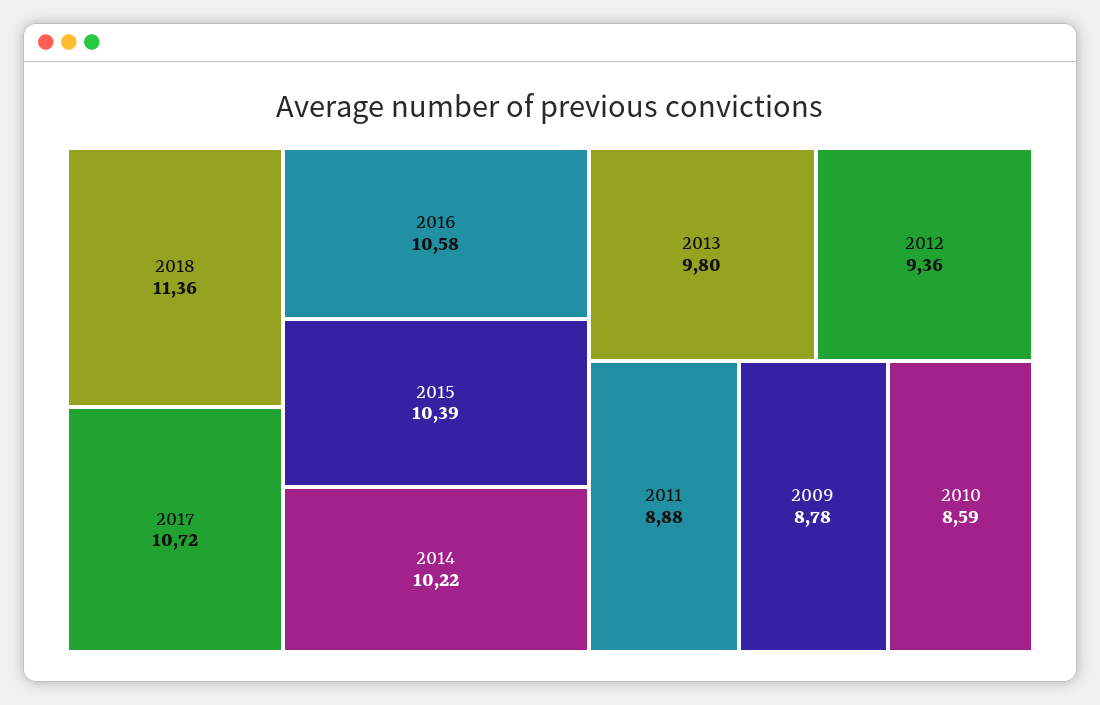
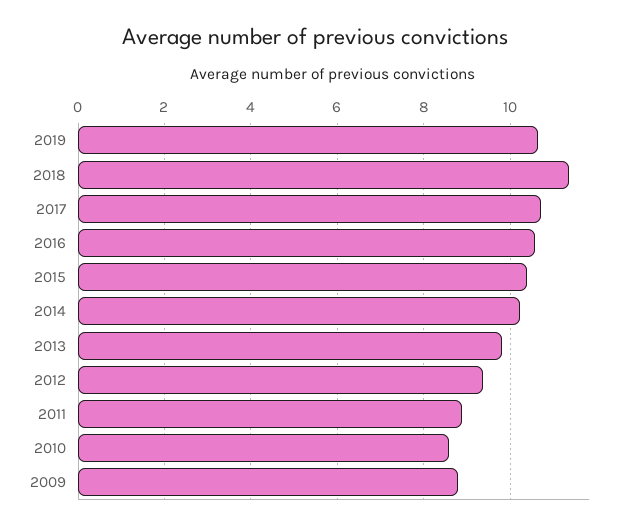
2019: none -> 10.6

